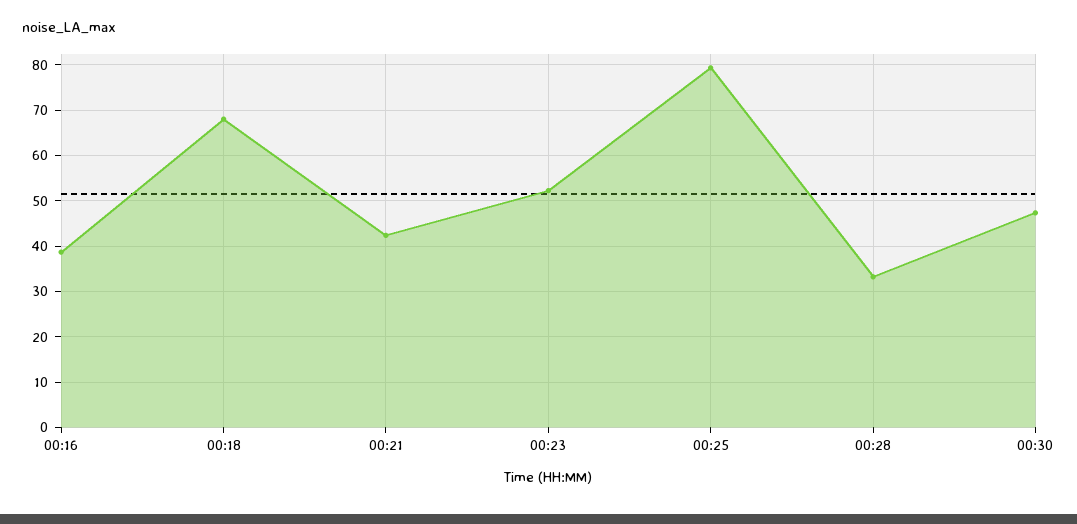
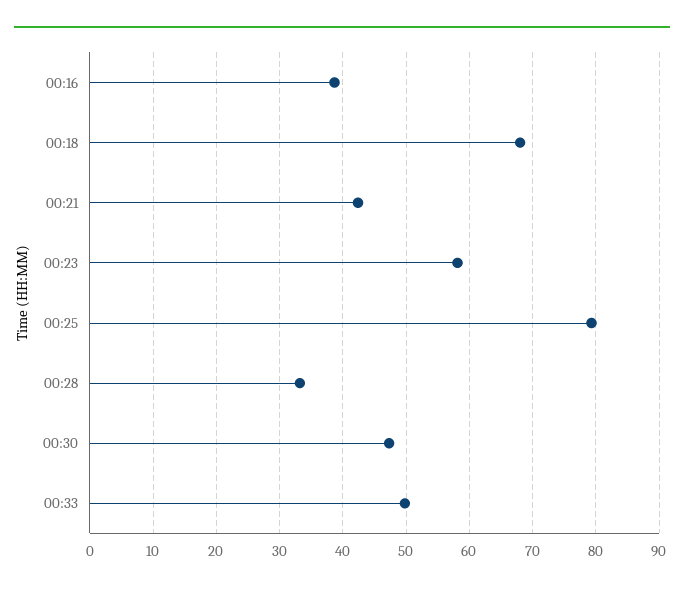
00:23: 52 -> 58
00:33: none -> 50

